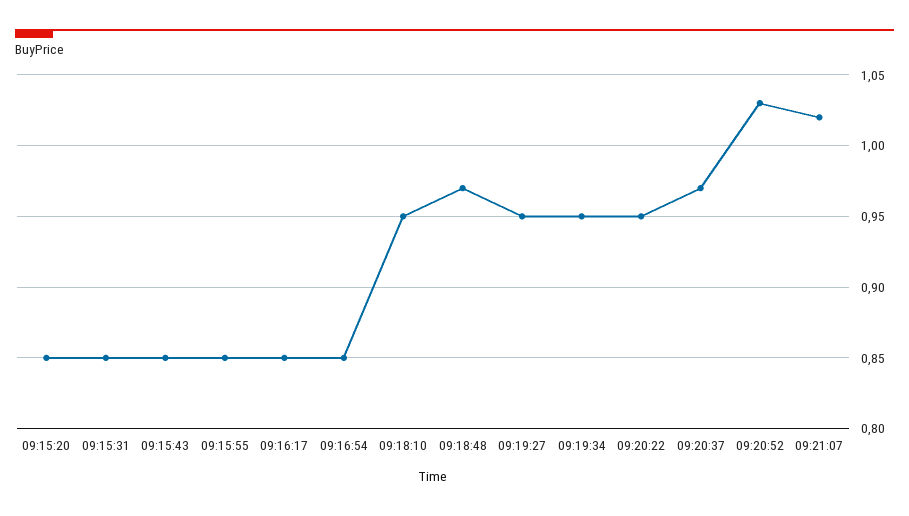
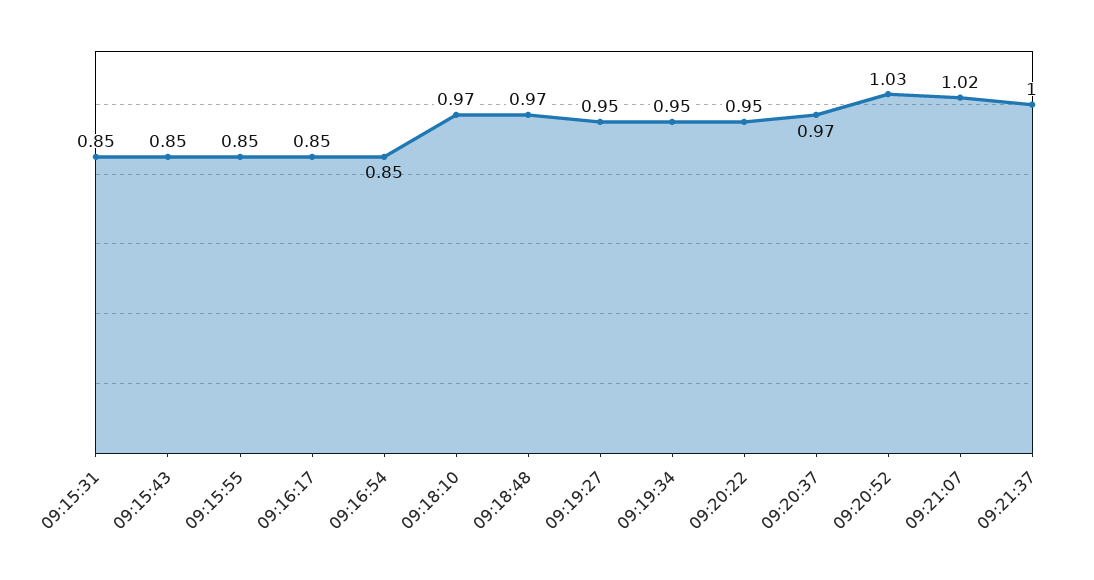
09:15:20: 0.85 -> none
09:18:10: 0.95 -> 0.97
09:21:37: none -> 1

